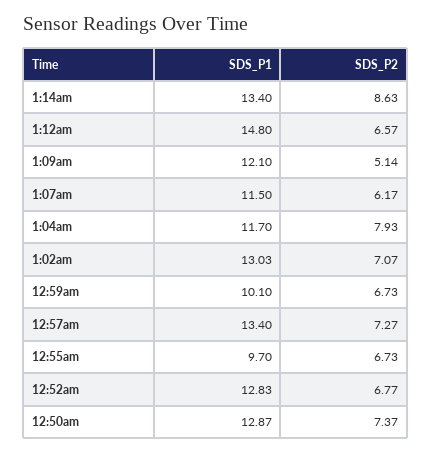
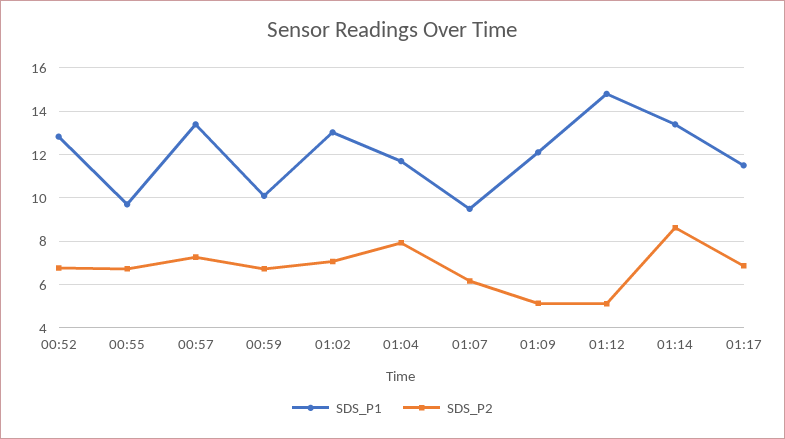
SDS_P2, 1:12am: 6.57 -> 5
SDS_P1, 1:07am: 11.5 -> 9.5
SDS_P1, 12:50am: 12.87 -> none
SDS_P2, 12:50am: 7.37 -> none
SDS_P1, 01:17: none -> 11.5
SDS_P2, 01:17: none -> 7

